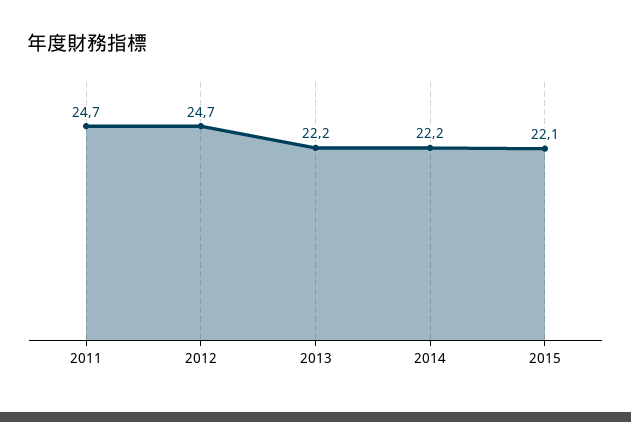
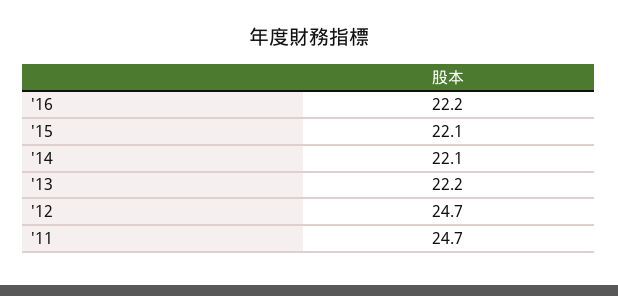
2014: 22.2 -> 22.1
'16: none -> 22.2

